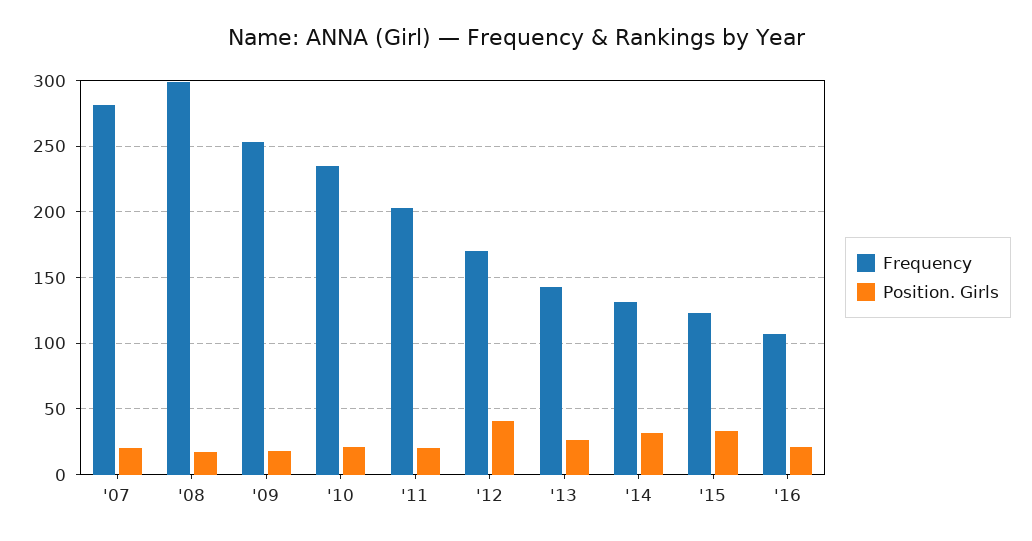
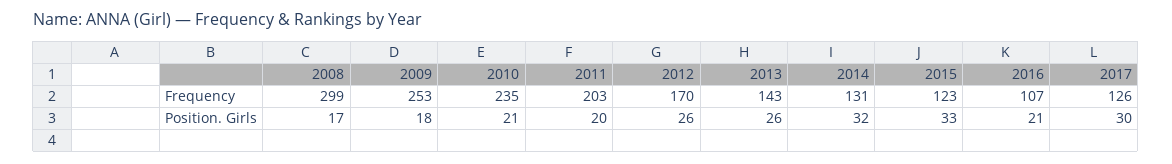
Frequency, '07: 280 -> none
Position. Girls, '07: 20 -> none
Position. Girls, '12: 40 -> 26
Frequency, 2017: none -> 126
Position. Girls, 2017: none -> 30

